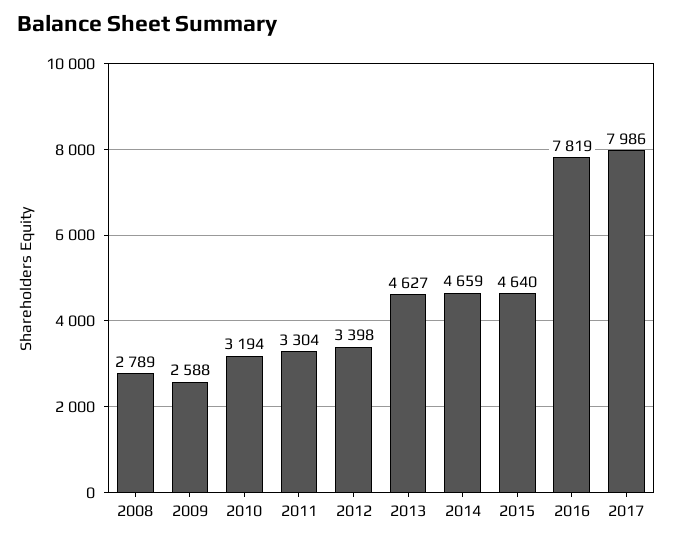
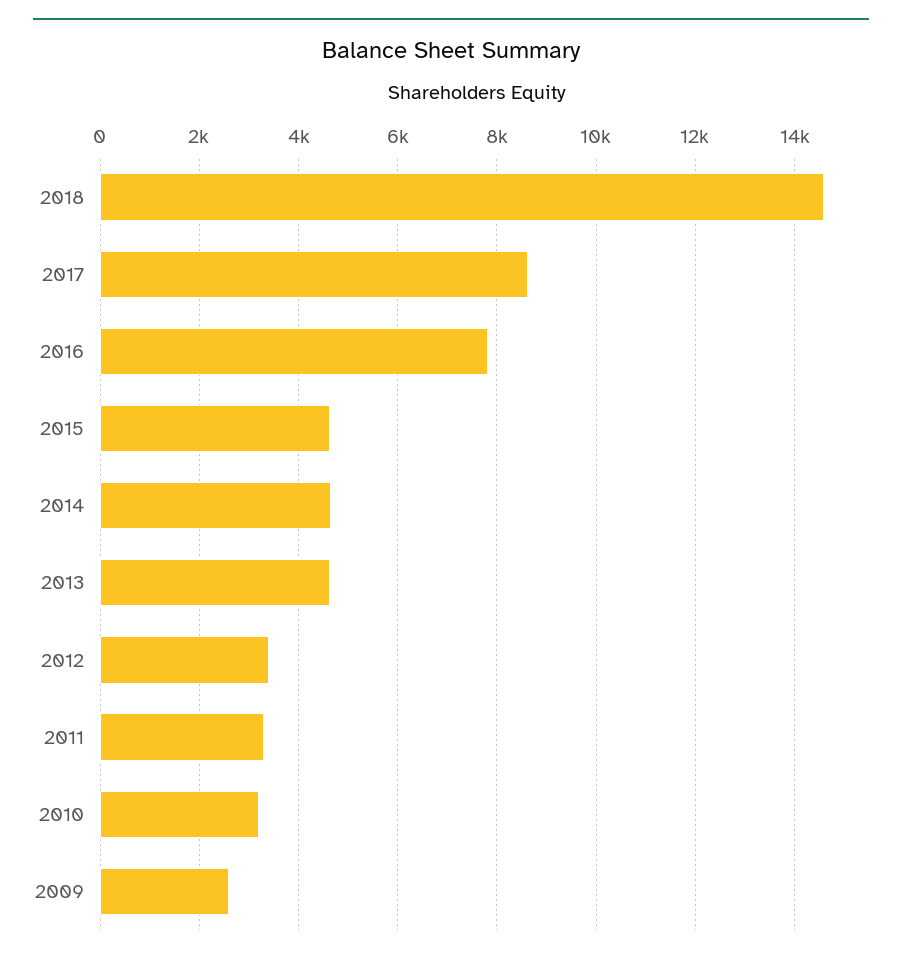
2008: 2789 -> none
2017: 7986 -> 8600
2018: none -> 14600

